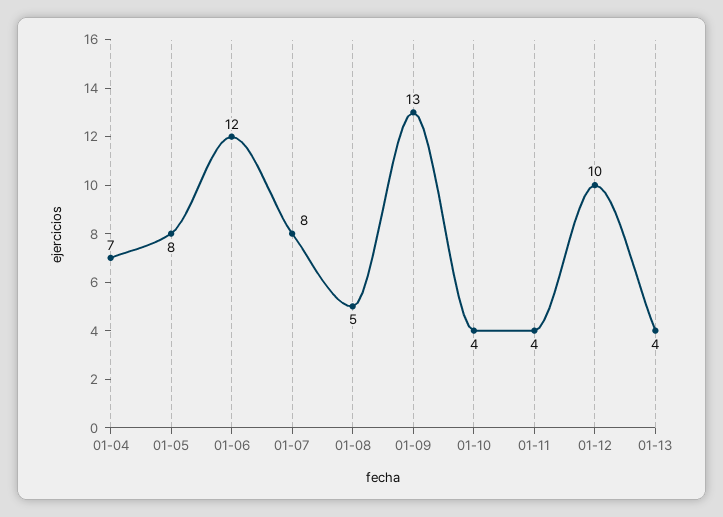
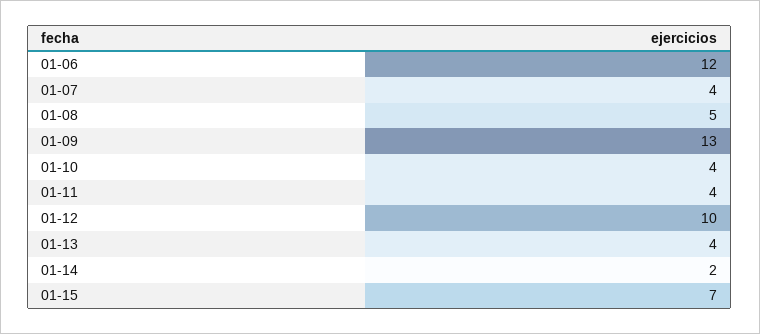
01-04: 7 -> none
01-05: 8 -> none
01-07: 8 -> 4
01-14: none -> 2
01-15: none -> 7

